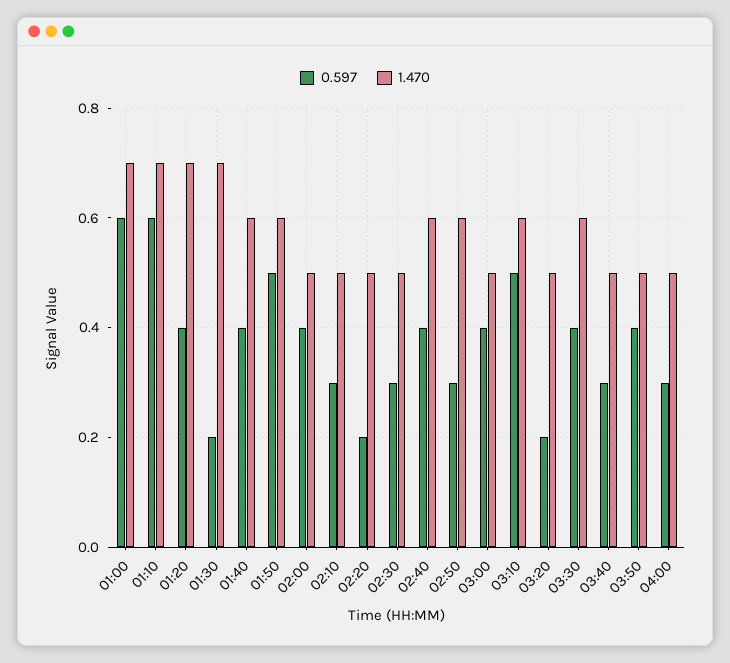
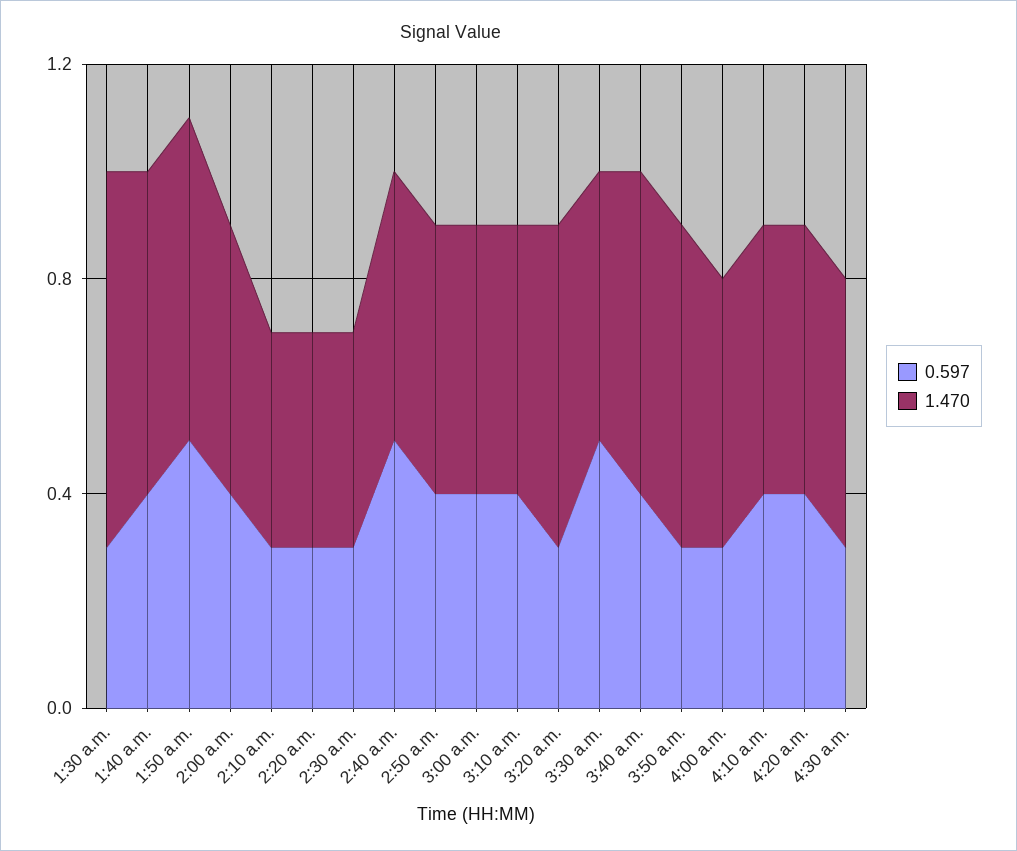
0.597, 01:00: 0.6 -> none
1.470, 01:00: 0.7 -> none
0.597, 01:10: 0.6 -> none
1.470, 01:10: 0.7 -> none
0.597, 01:20: 0.4 -> none
1.470, 01:20: 0.7 -> none
0.597, 01:30: 0.2 -> 0.3
1.470, 02:10: 0.5 -> 0.4
0.597, 02:20: 0.2 -> 0.3
1.470, 02:20: 0.5 -> 0.4
1.470, 02:30: 0.5 -> 0.4
0.597, 02:40: 0.4 -> 0.5
1.470, 02:40: 0.6 -> 0.5
0.597, 02:50: 0.3 -> 0.4
1.470, 02:50: 0.6 -> 0.5
0.597, 03:10: 0.5 -> 0.4
1.470, 03:10: 0.6 -> 0.5
0.597, 03:20: 0.2 -> 0.3
1.470, 03:20: 0.5 -> 0.6
0.597, 03:30: 0.4 -> 0.5
1.470, 03:30: 0.6 -> 0.5
0.597, 03:40: 0.3 -> 0.4
1.470, 03:40: 0.5 -> 0.6
0.597, 03:50: 0.4 -> 0.3
1.470, 03:50: 0.5 -> 0.6
0.597, 4:10 a.m.: none -> 0.4
1.470, 4:10 a.m.: none -> 0.5
0.597, 4:20 a.m.: none -> 0.4
1.470, 4:20 a.m.: none -> 0.5
0.597, 4:30 a.m.: none -> 0.3
1.470, 4:30 a.m.: none -> 0.5

